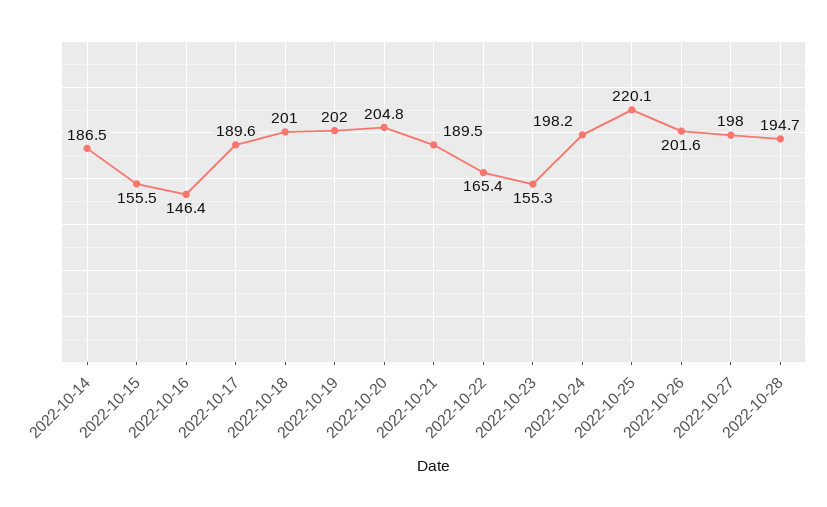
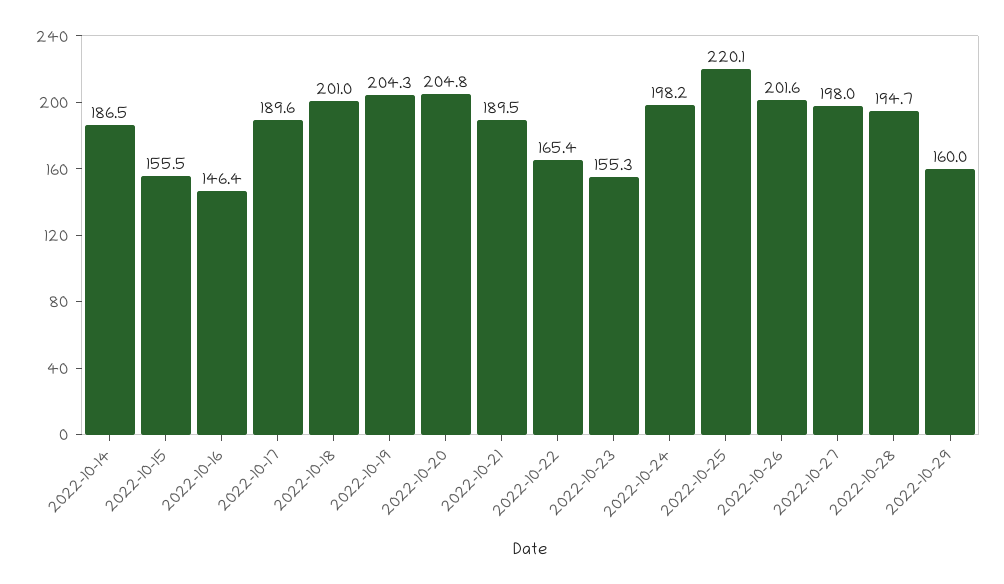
2022-10-19: 202 -> 204.3
2022-10-29: none -> 160

